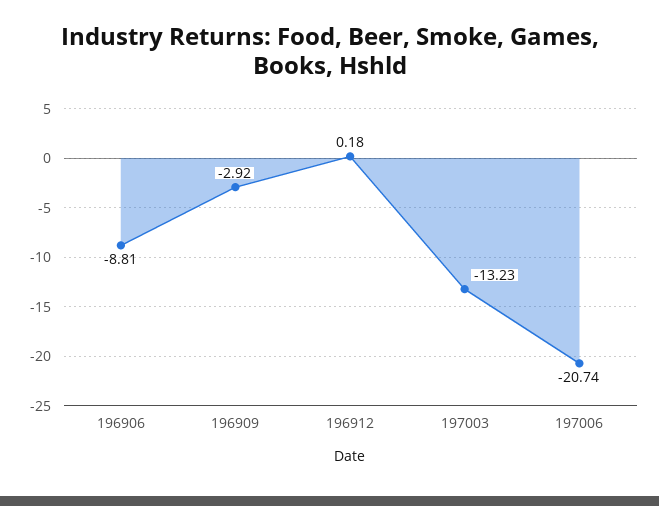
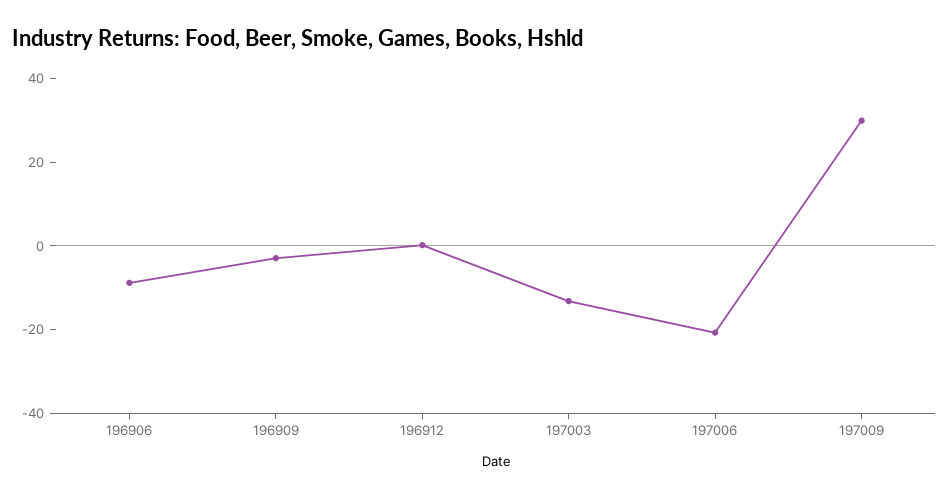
197009: none -> 30

